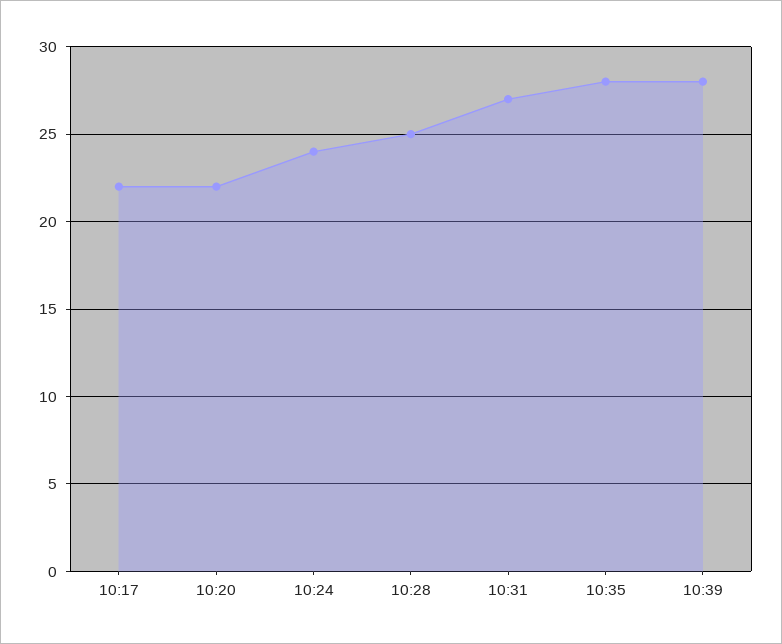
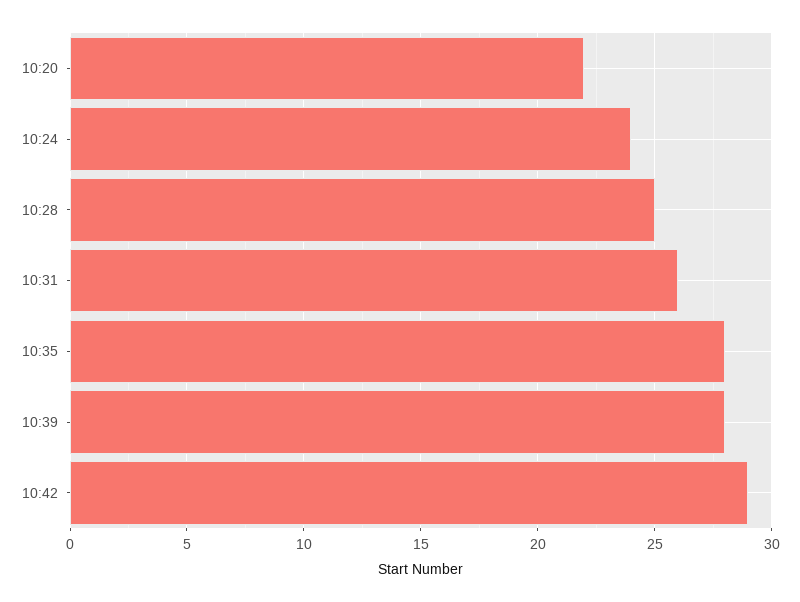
10:17: 22 -> none
10:31: 27 -> 26
10:42: none -> 29

